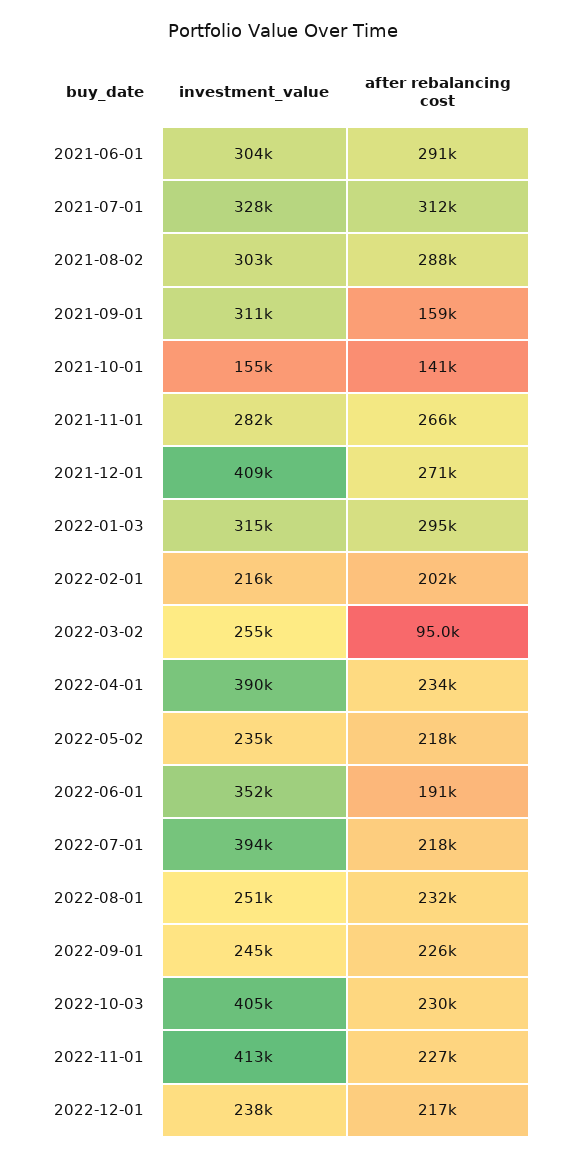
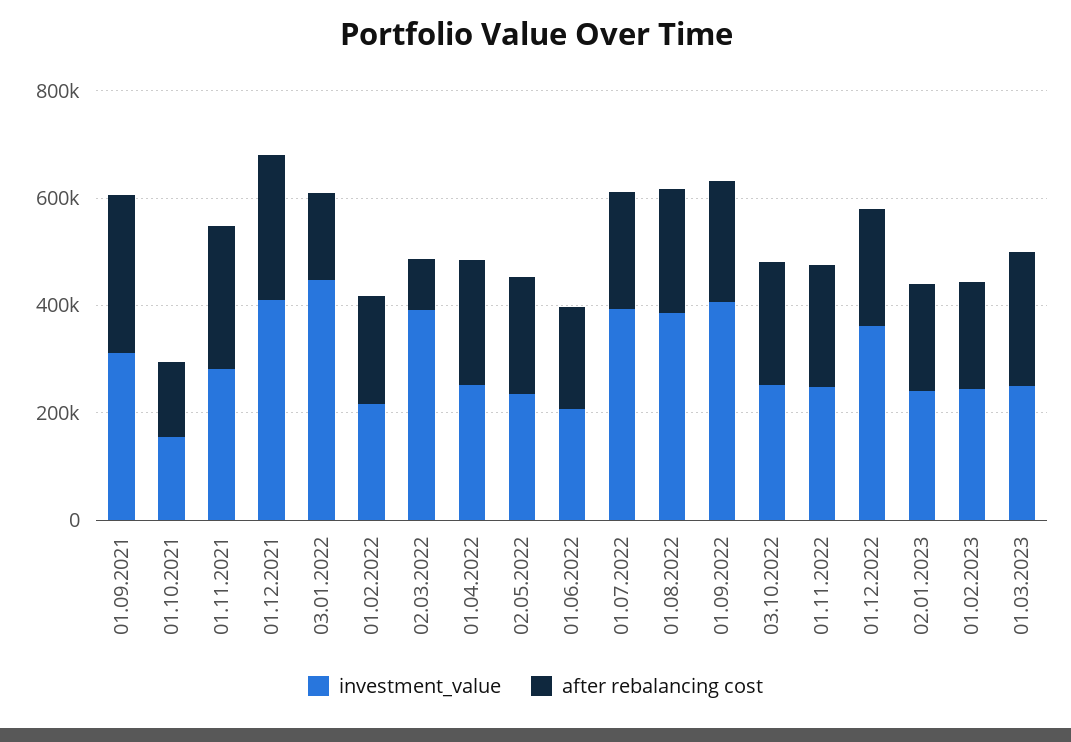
investment_value, 2021-06-01: 304000 -> none
after rebalancing cost, 2021-06-01: 291000 -> none
investment_value, 2021-07-01: 328000 -> none
after rebalancing cost, 2021-07-01: 312000 -> none
investment_value, 2021-08-02: 303000 -> none
after rebalancing cost, 2021-08-02: 288000 -> none
after rebalancing cost, 2021-09-01: 159000 -> 300000
investment_value, 2022-01-03: 315000 -> 450000
after rebalancing cost, 2022-01-03: 295000 -> 150000
investment_value, 2022-03-02: 255000 -> 400000
investment_value, 2022-04-01: 390000 -> 250000
investment_value, 2022-06-01: 352000 -> 200000
investment_value, 2022-08-01: 251000 -> 400000
investment_value, 2022-09-01: 245000 -> 400000
investment_value, 2022-10-03: 405000 -> 250000
investment_value, 2022-11-01: 413000 -> 250000
investment_value, 2022-12-01: 238000 -> 350000
investment_value, 02.01.2023: none -> 250000
after rebalancing cost, 02.01.2023: none -> 200000
investment_value, 01.02.2023: none -> 250000
after rebalancing cost, 01.02.2023: none -> 200000
investment_value, 01.03.2023: none -> 250000
after rebalancing cost, 01.03.2023: none -> 250000

